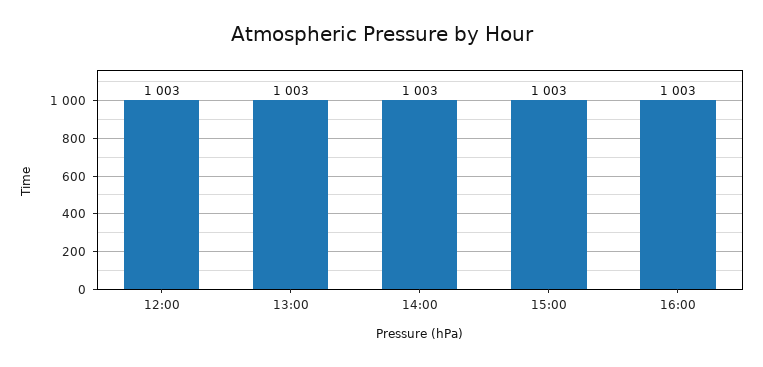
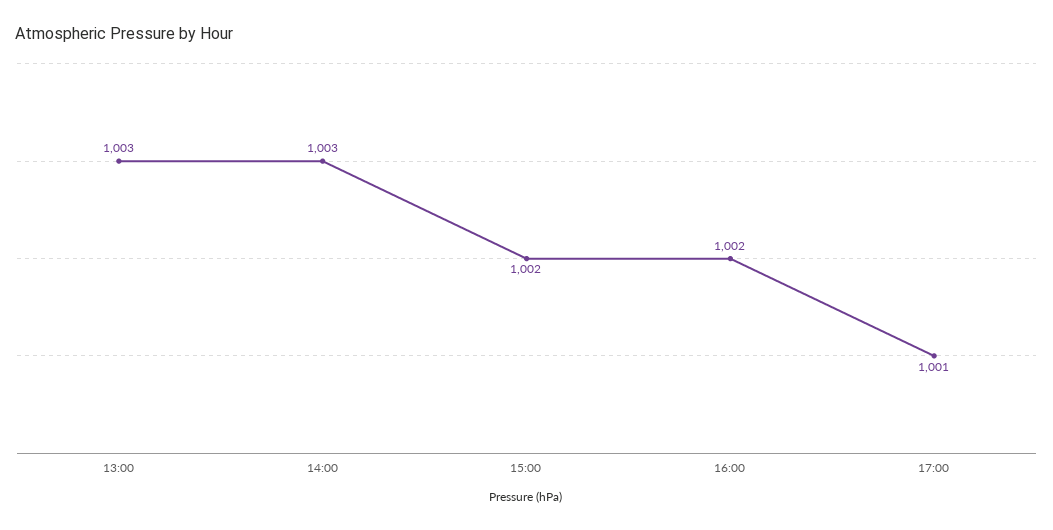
12:00: 1003 -> none
15:00: 1003 -> 1002
16:00: 1003 -> 1002
17:00: none -> 1001

